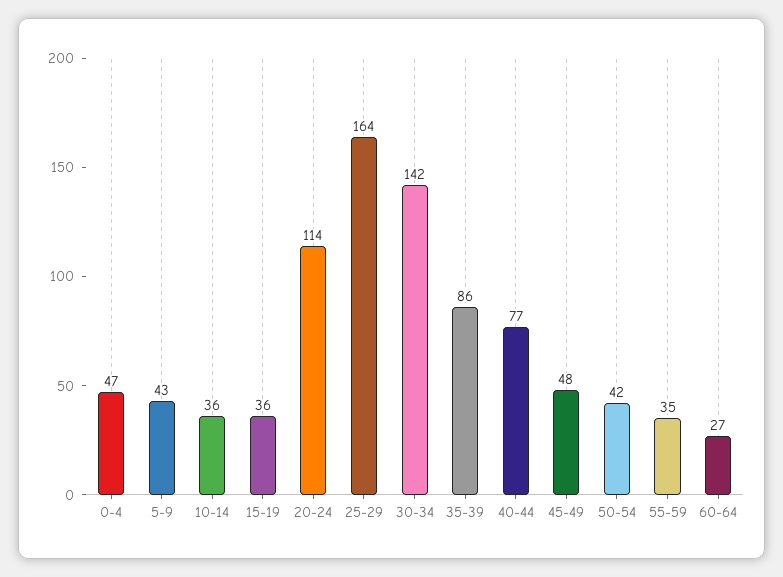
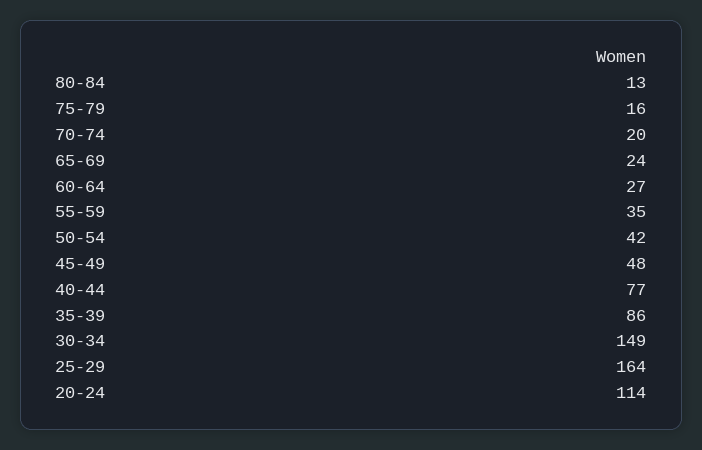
0-4: 47 -> none
5-9: 43 -> none
10-14: 36 -> none
15-19: 36 -> none
30-34: 142 -> 149
80-84: none -> 13
75-79: none -> 16
70-74: none -> 20
65-69: none -> 24

